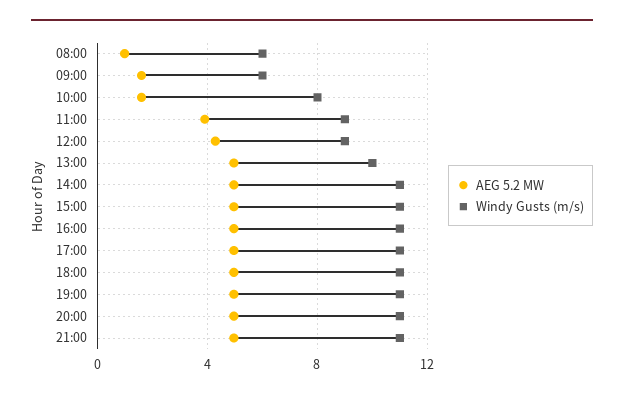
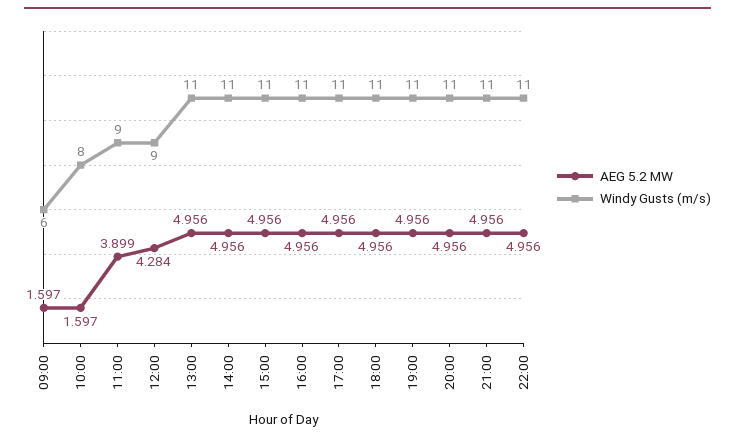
AEG 5.2 MW, 08:00: 1 -> none
Windy Gusts (m/s), 08:00: 6 -> none
Windy Gusts (m/s), 13:00: 10 -> 11
AEG 5.2 MW, 22:00: none -> 4.956
Windy Gusts (m/s), 22:00: none -> 11

